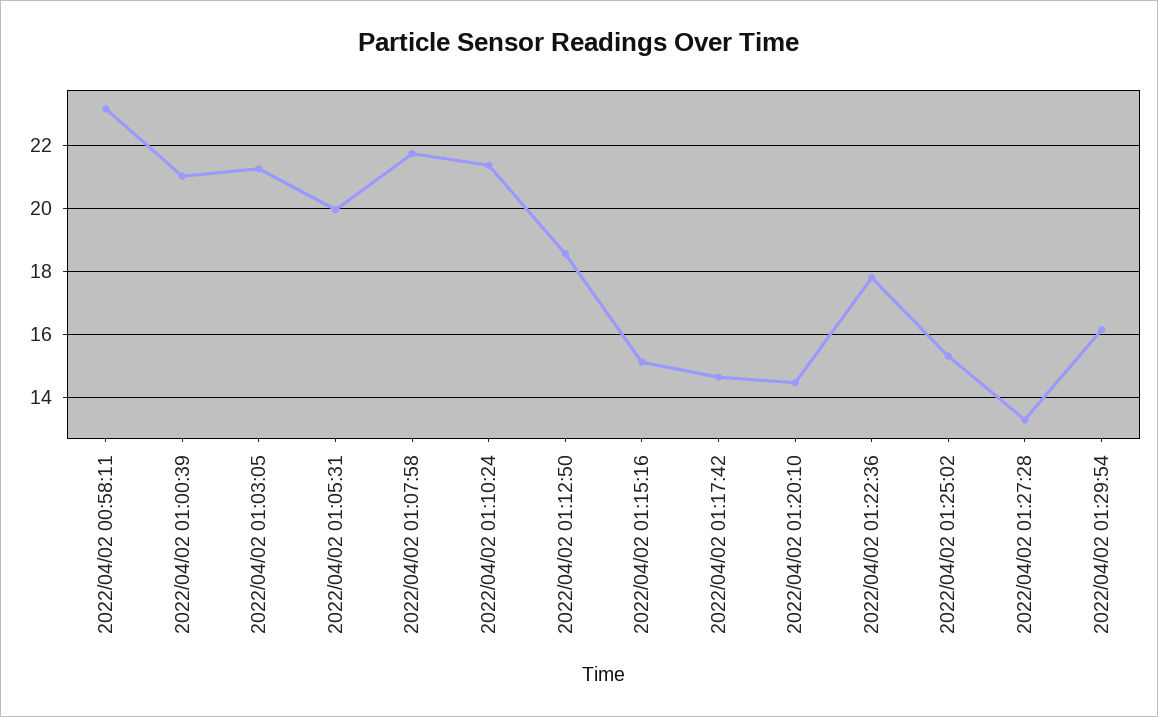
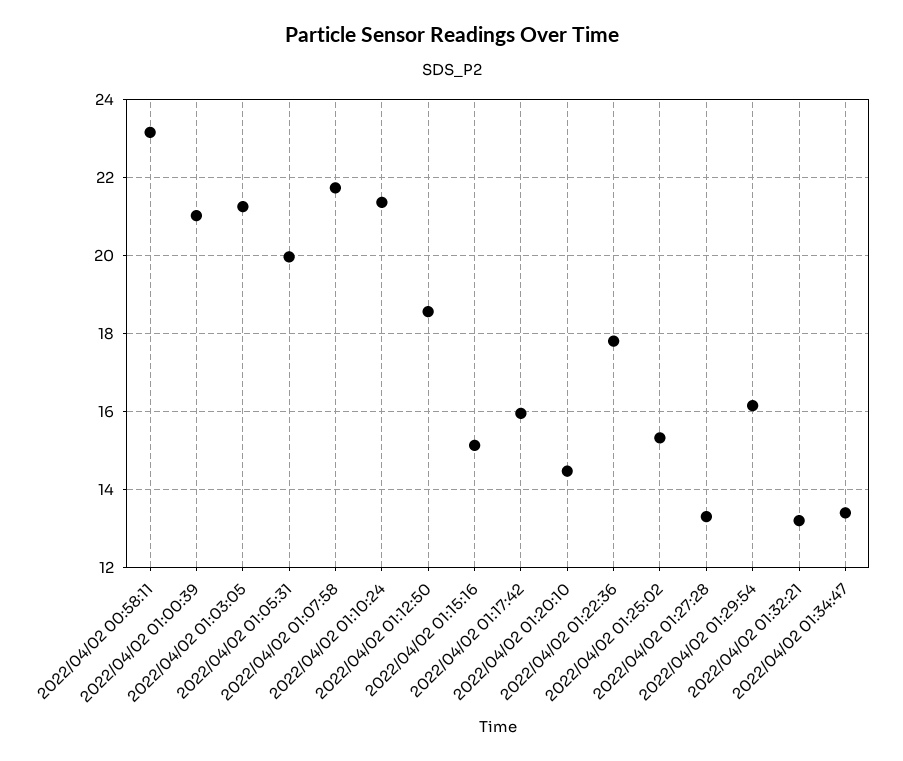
2022/04/02 01:17:42: 14.6 -> 16
2022/04/02 01:32:21: none -> 13.2
2022/04/02 01:34:47: none -> 13.4

